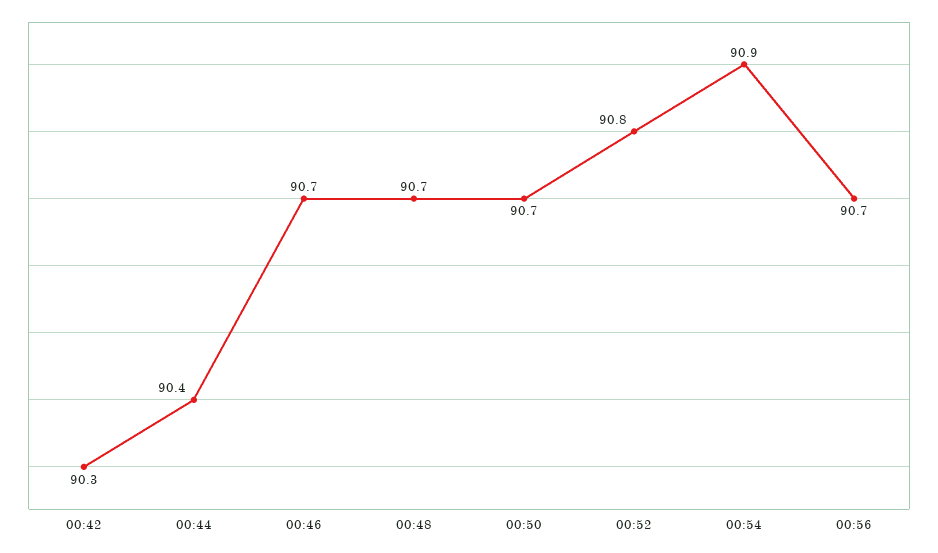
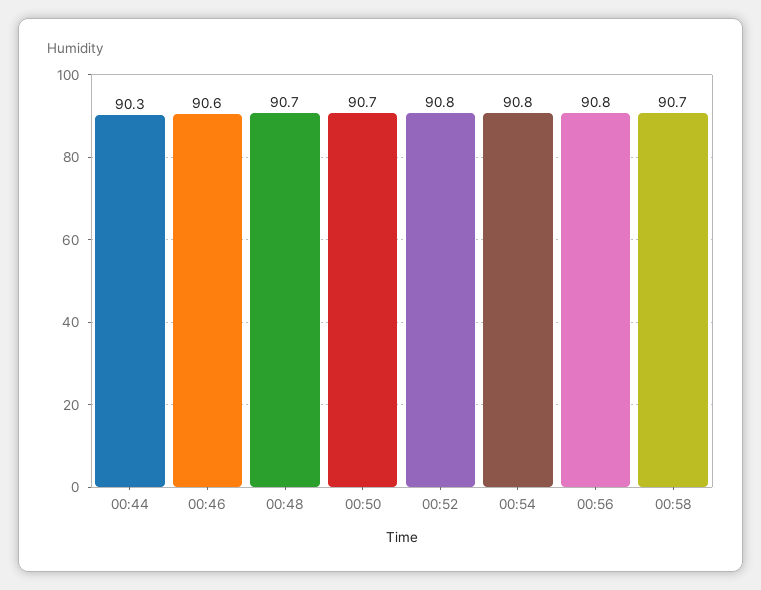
00:42: 90.3 -> none
00:44: 90.4 -> 90.3
00:46: 90.7 -> 90.6
00:54: 90.9 -> 90.8
00:56: 90.7 -> 90.8
00:58: none -> 90.7

